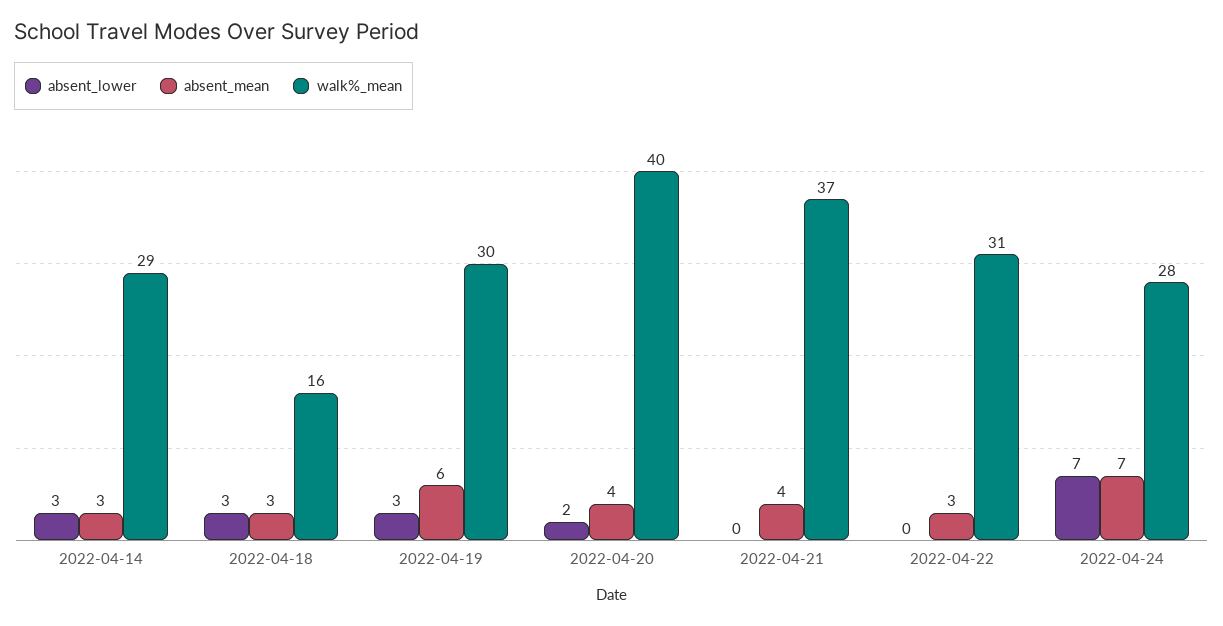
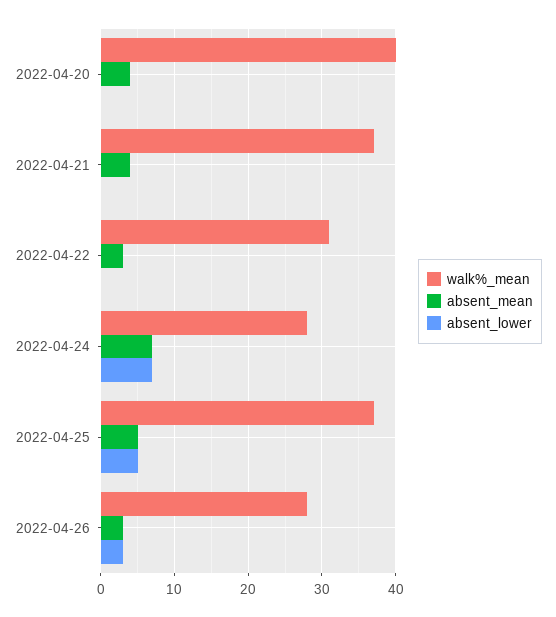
absent_lower, 2022-04-14: 3 -> none
absent_mean, 2022-04-14: 3 -> none
walk%_mean, 2022-04-14: 29 -> none
absent_lower, 2022-04-18: 3 -> none
absent_mean, 2022-04-18: 3 -> none
walk%_mean, 2022-04-18: 16 -> none
absent_lower, 2022-04-19: 3 -> none
absent_mean, 2022-04-19: 6 -> none
walk%_mean, 2022-04-19: 30 -> none
absent_lower, 2022-04-20: 2 -> 0
walk%_mean, 2022-04-25: none -> 37
absent_mean, 2022-04-25: none -> 5
absent_lower, 2022-04-25: none -> 5
walk%_mean, 2022-04-26: none -> 28
absent_mean, 2022-04-26: none -> 3
absent_lower, 2022-04-26: none -> 3

